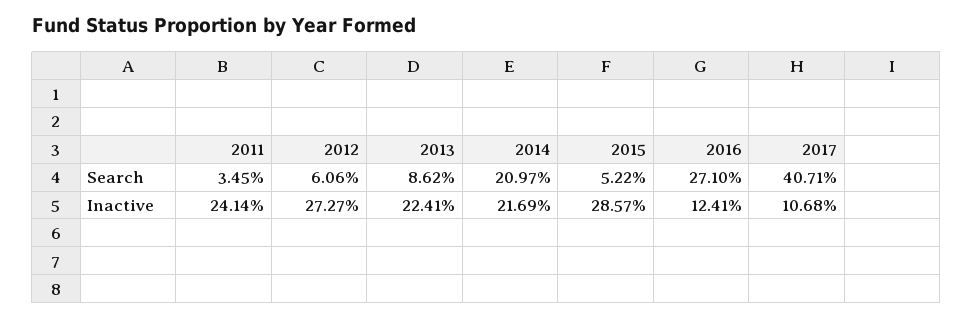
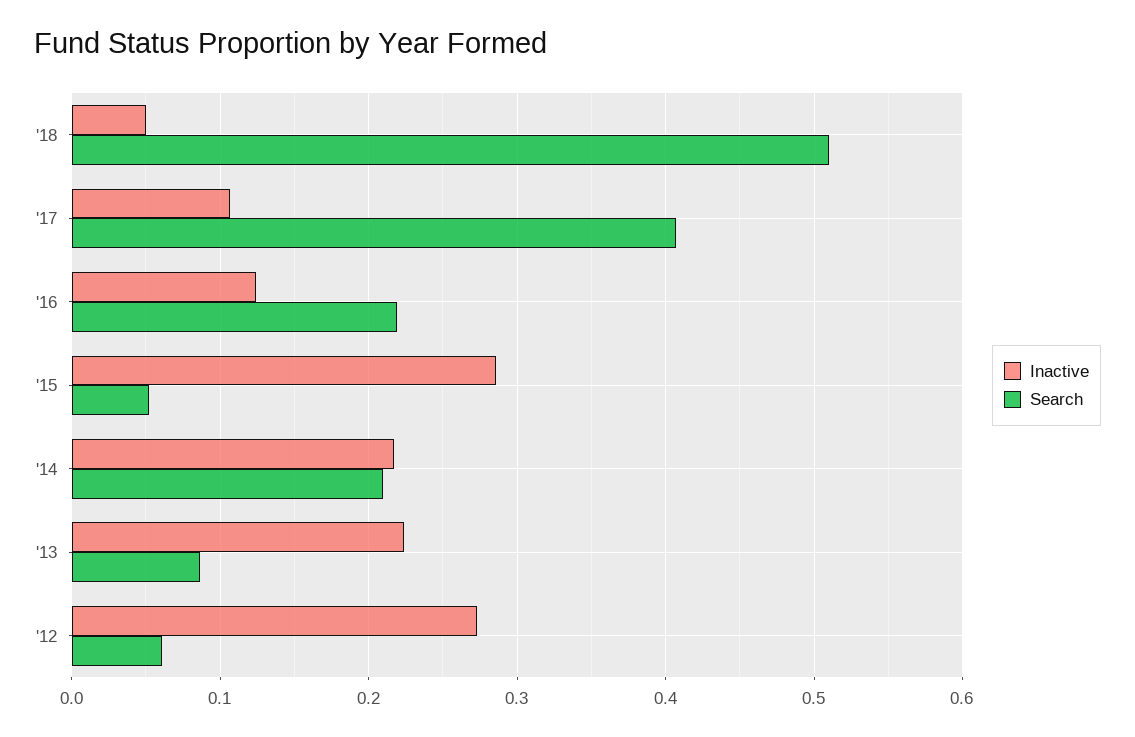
Search, 2011: 0.0345 -> none
Search, 2016: 0.271 -> 0.22
Inactive, 2011: 0.2414 -> none
Inactive, '18: none -> 0.05
Search, '18: none -> 0.51

